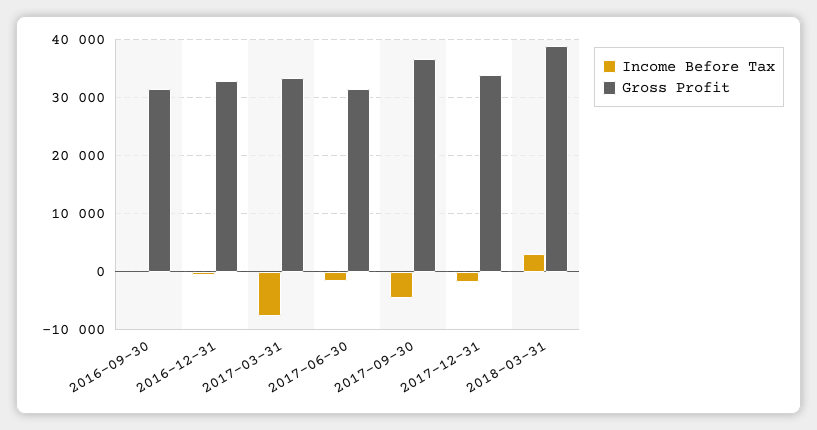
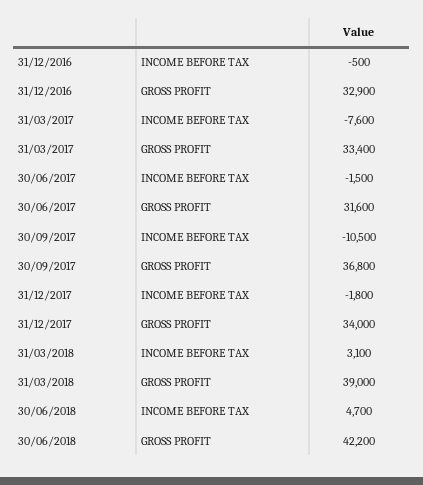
Income Before Tax, 2016-09-30: 0 -> none
Gross Profit, 2016-09-30: 32000 -> none
Income Before Tax, 2017-09-30: -4000 -> -10500
Income Before Tax, 30/06/2018: none -> 4700
Gross Profit, 30/06/2018: none -> 42200

